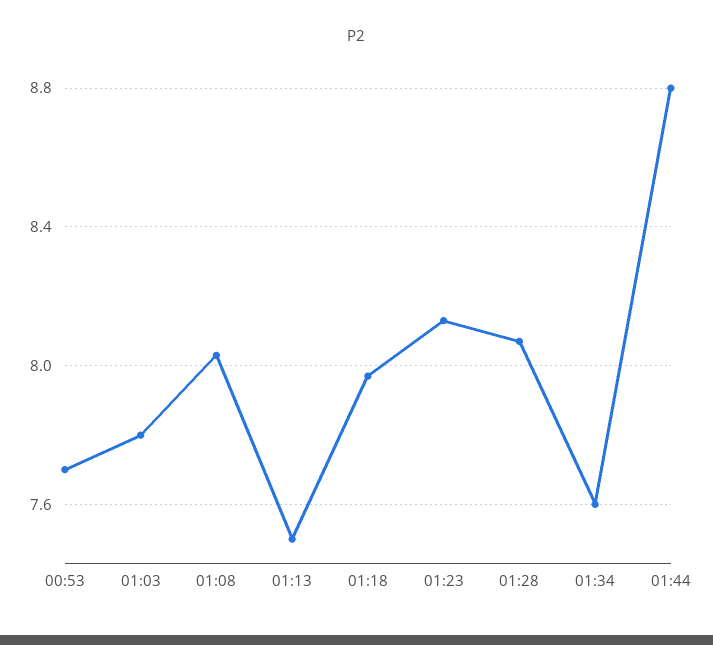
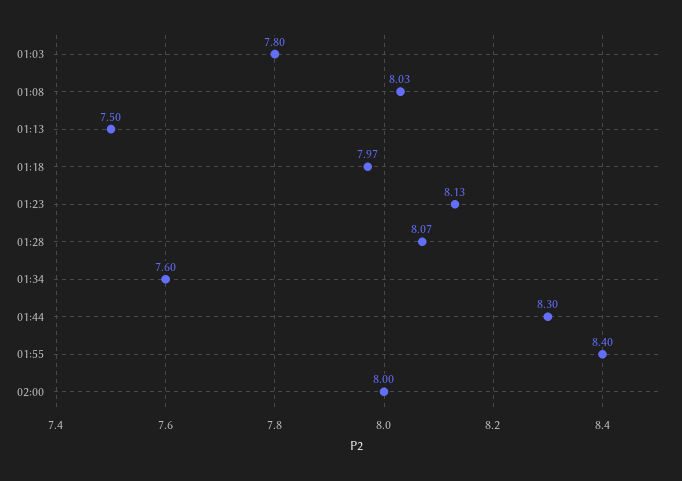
00:53: 7.7 -> none
01:44: 8.8 -> 8.3
01:55: none -> 8.4
02:00: none -> 8

